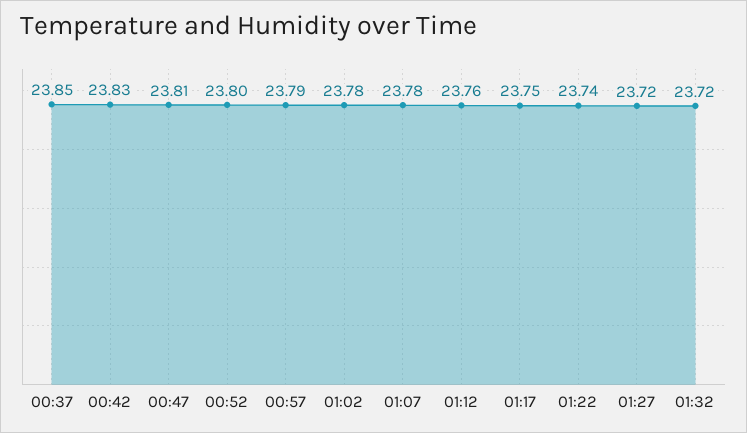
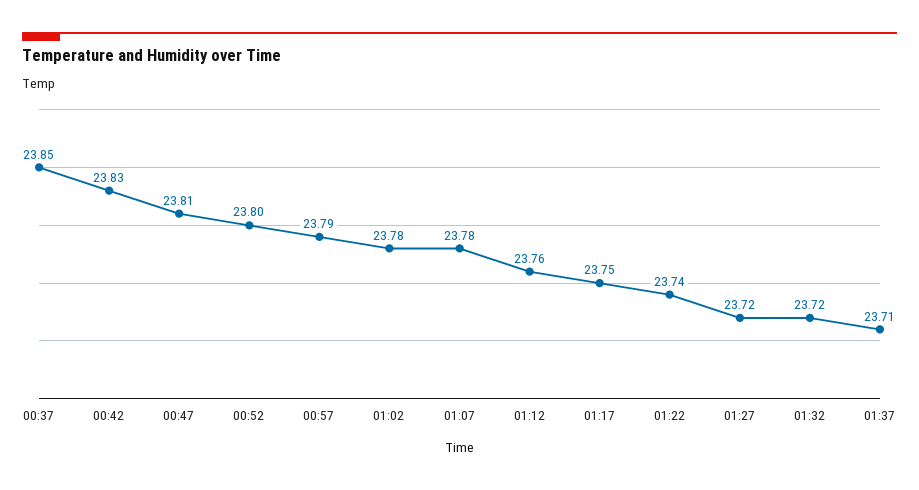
01:37: none -> 23.71

